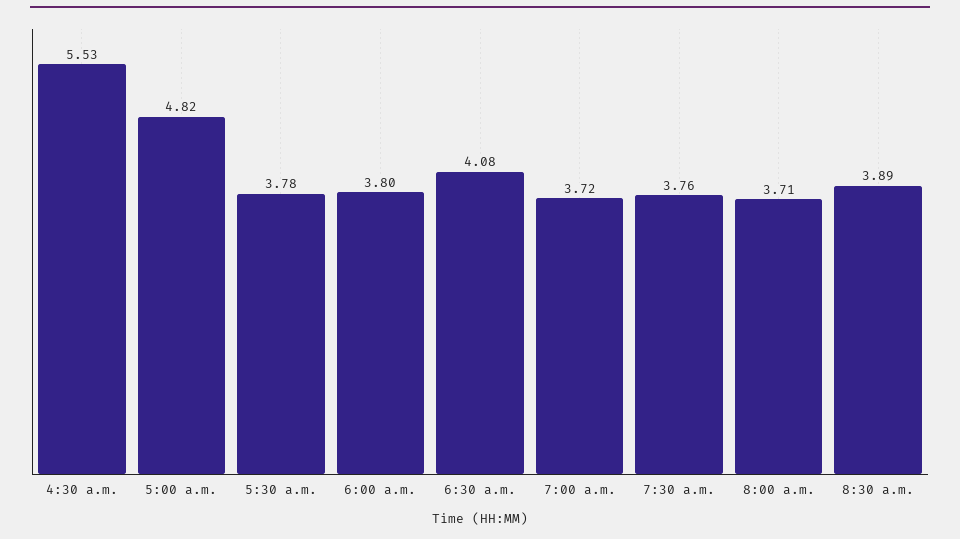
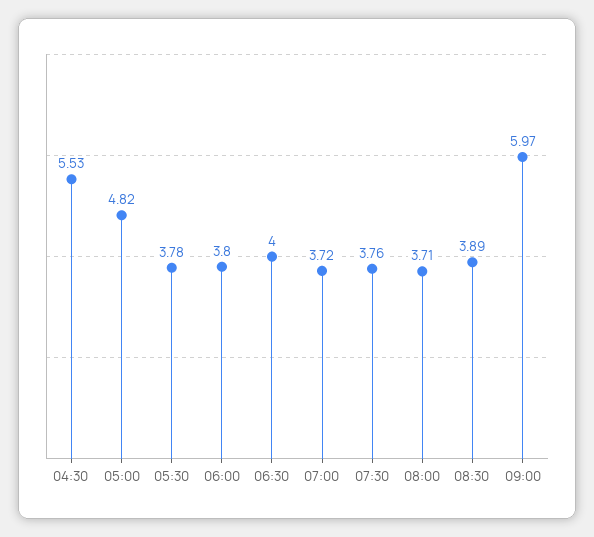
6:30 a.m.: 4.08 -> 4
09:00: none -> 5.97

